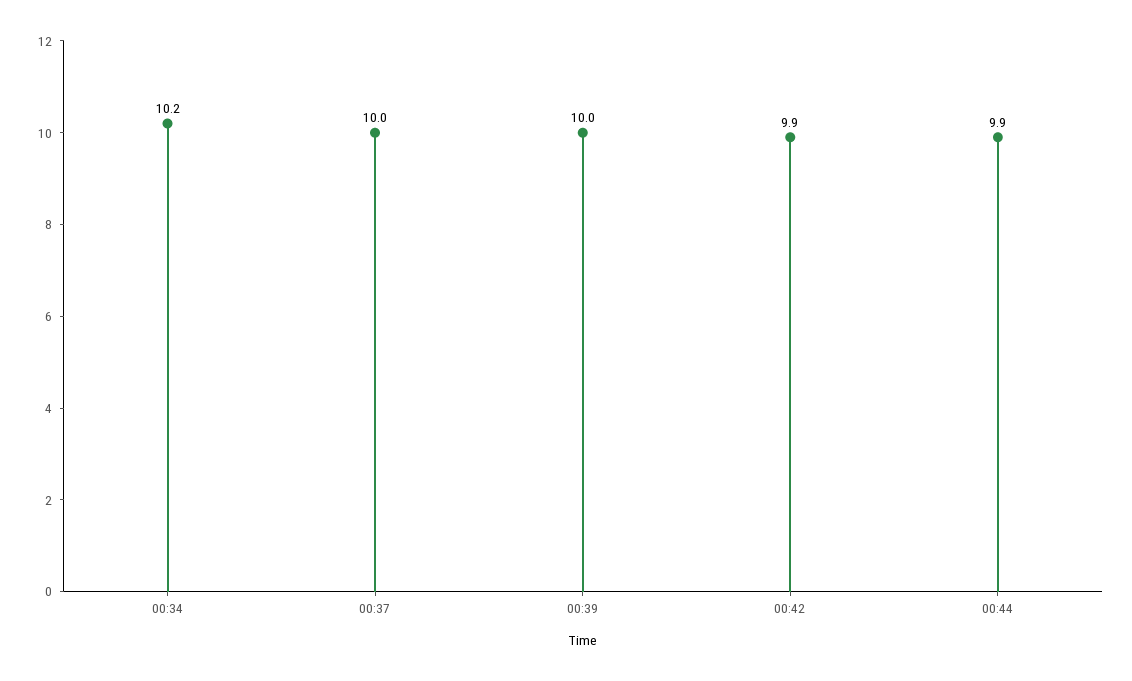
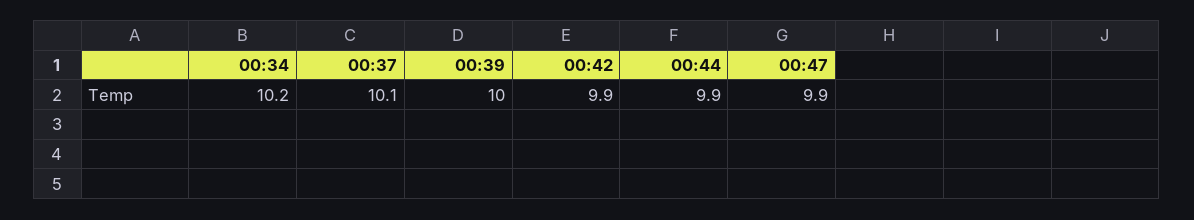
00:37: 10 -> 10.1
00:47: none -> 9.9

